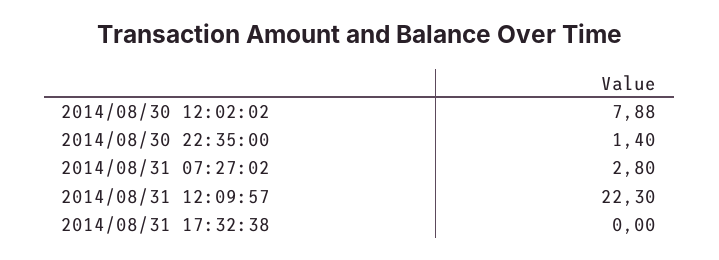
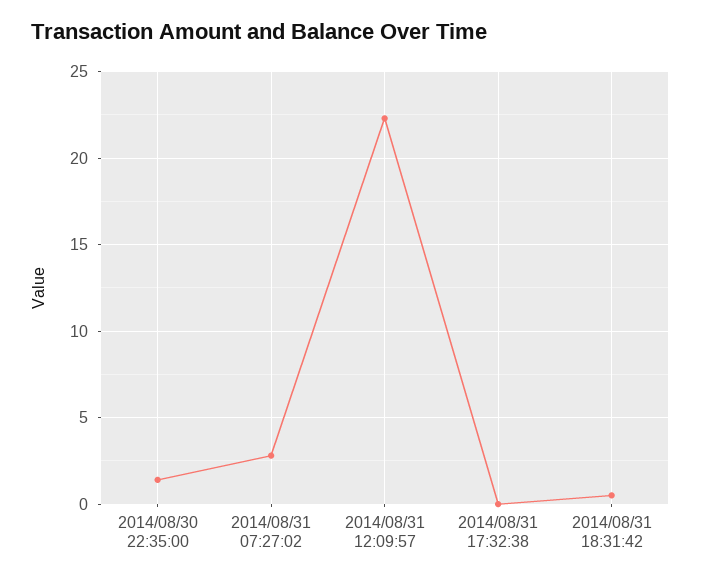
2014/08/30 12:02:02: 7.88 -> none
2014/08/31 18:31:42: none -> 0.5

